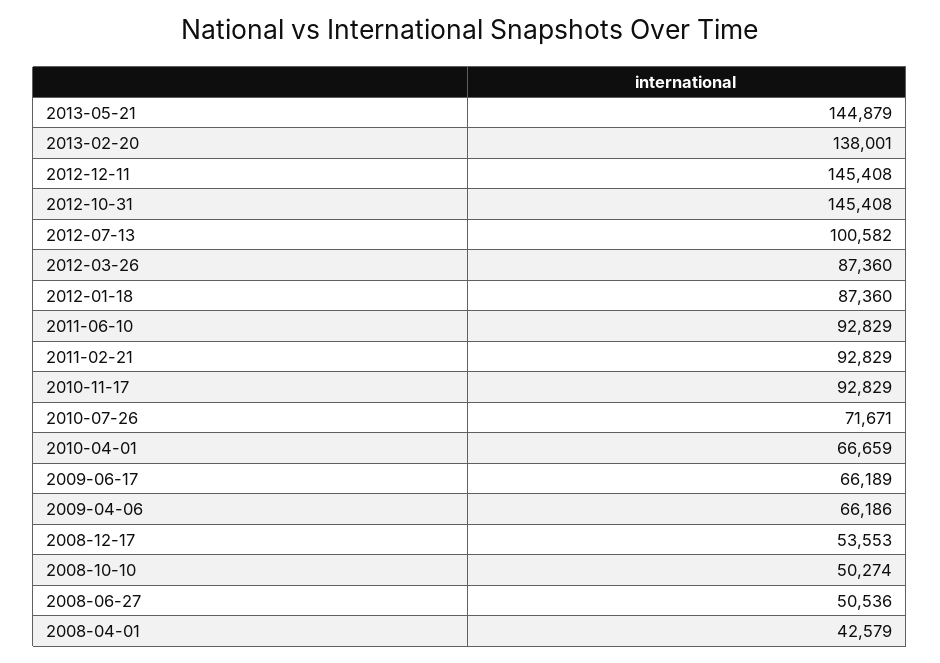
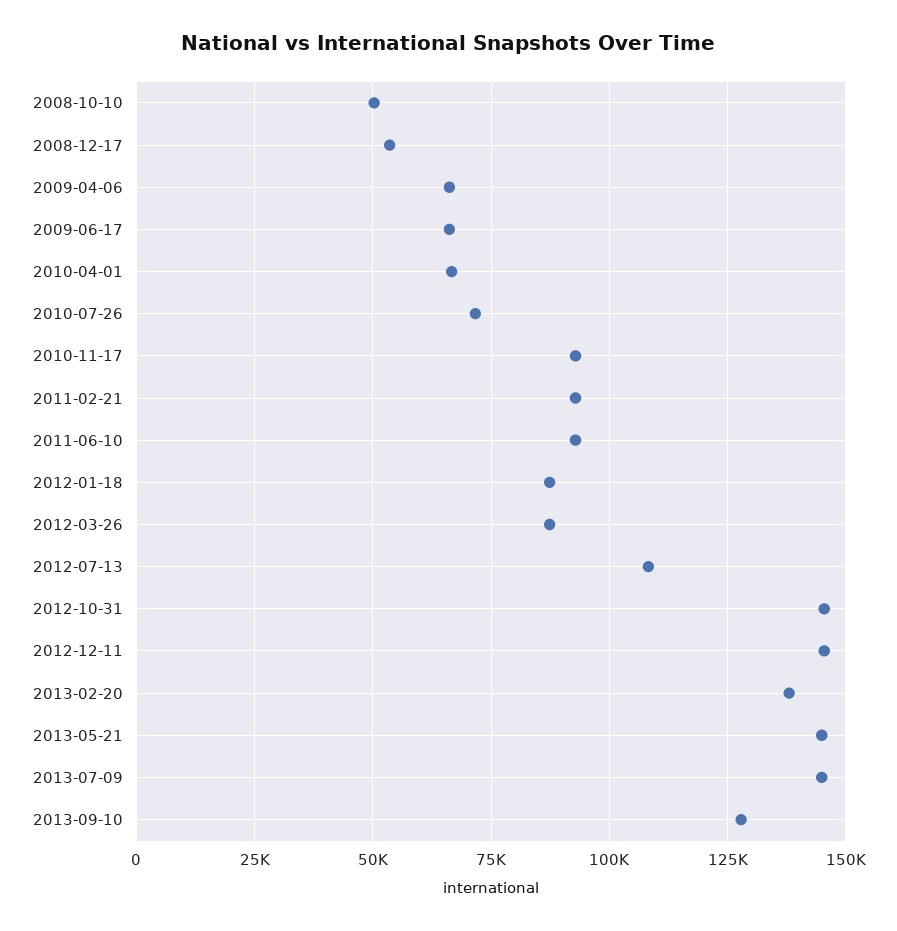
2012-07-13: 100582 -> 107500
2008-06-27: 50536 -> none
2008-04-01: 42579 -> none
2013-07-09: none -> 145000
2013-09-10: none -> 127500

